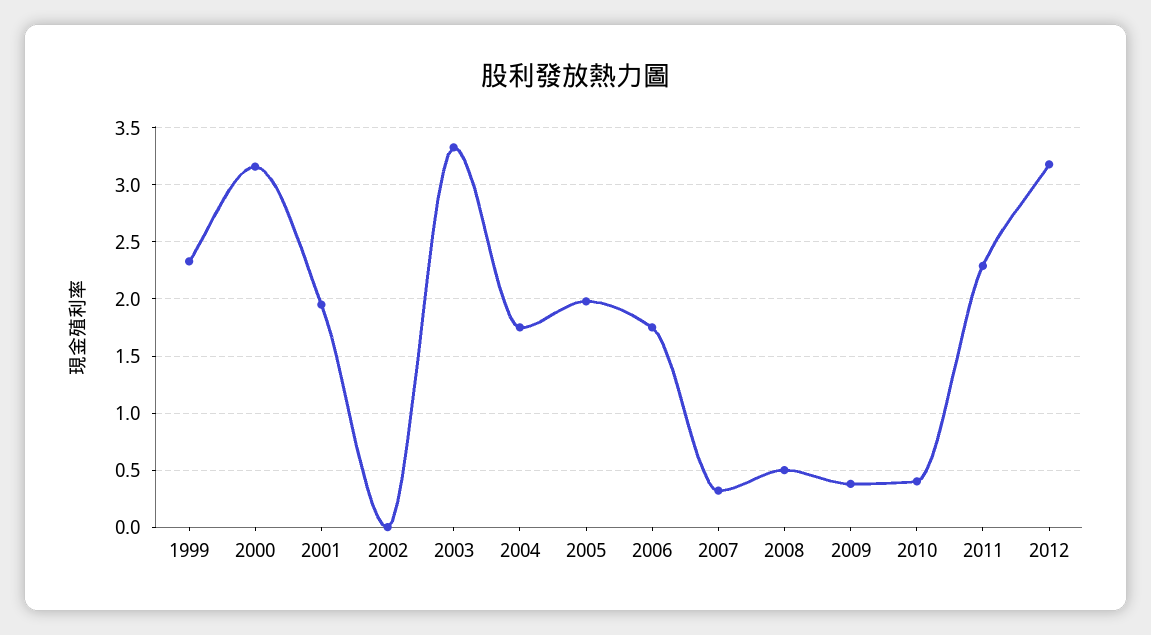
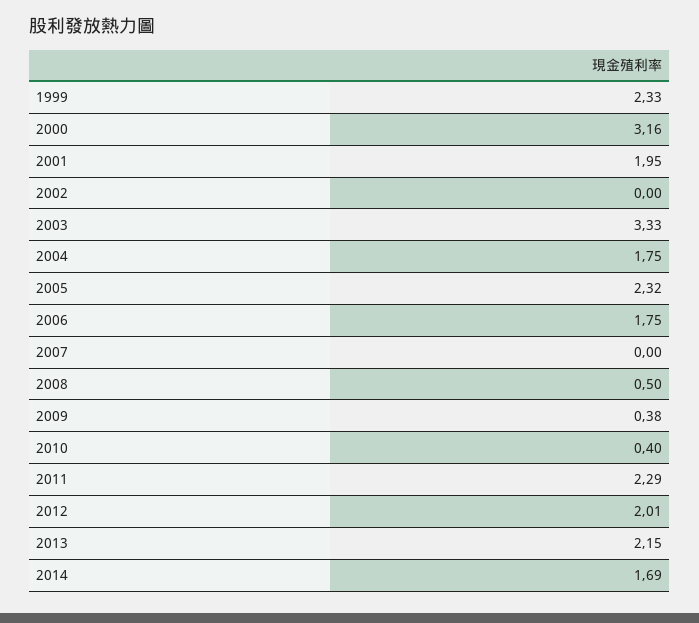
2005: 2 -> 2.32
2007: 0.3 -> 0
2012: 3.2 -> 2.01
2013: none -> 2.15
2014: none -> 1.69

